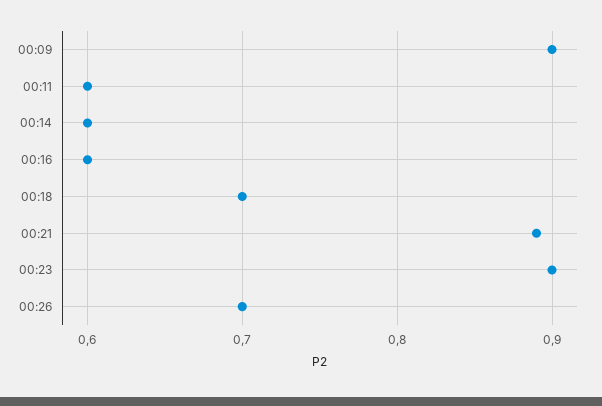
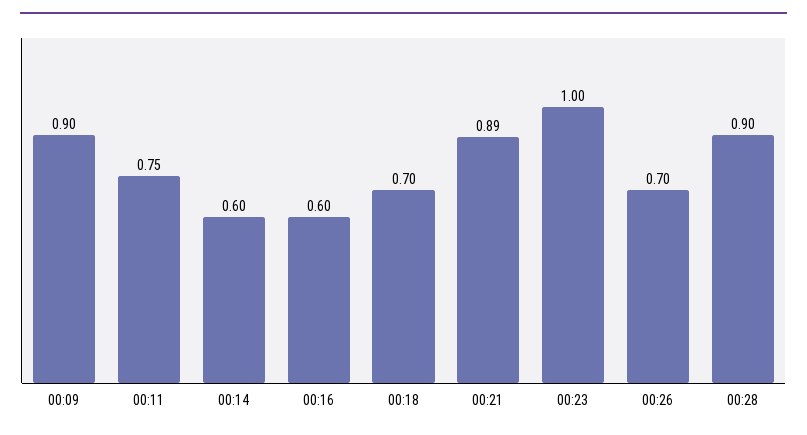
00:11: 0.6 -> 0.75
00:23: 0.9 -> 1
00:28: none -> 0.9

